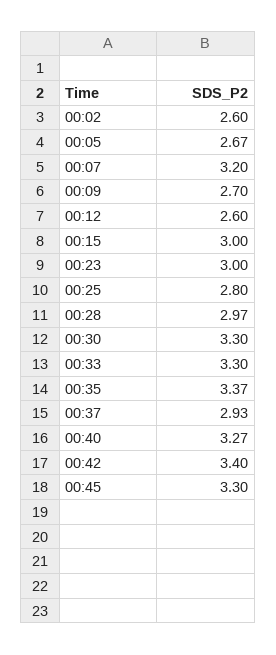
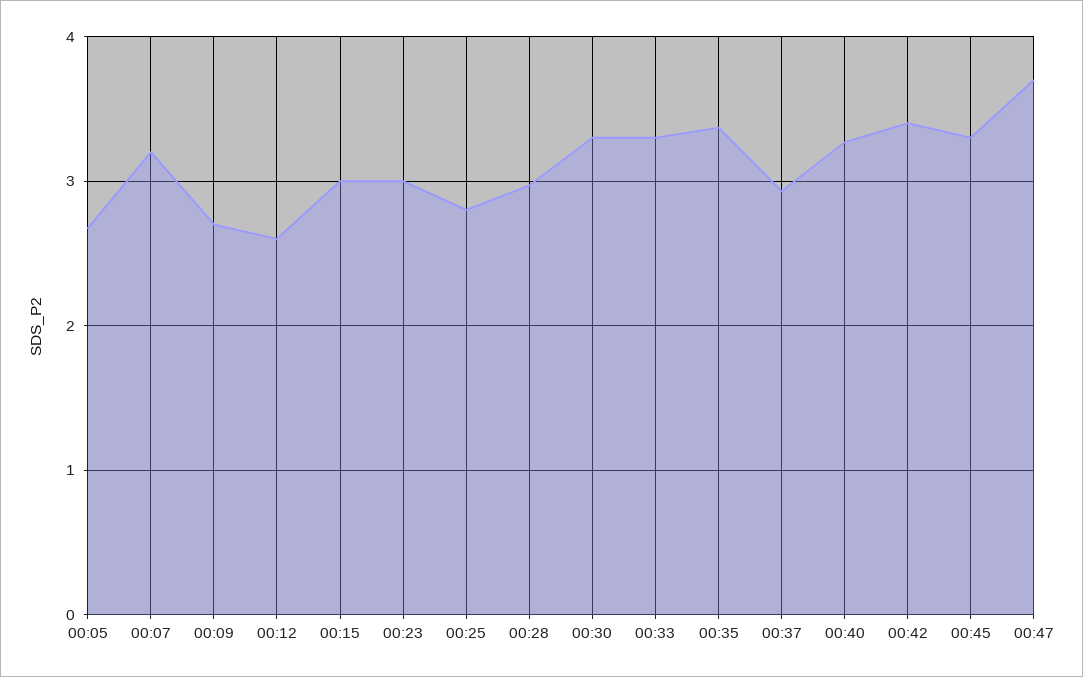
00:02: 2.6 -> none
00:47: none -> 3.7

